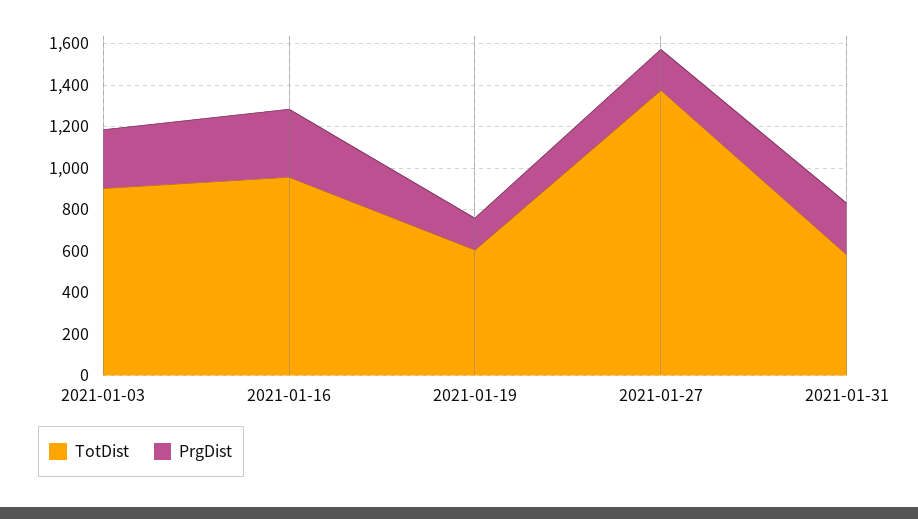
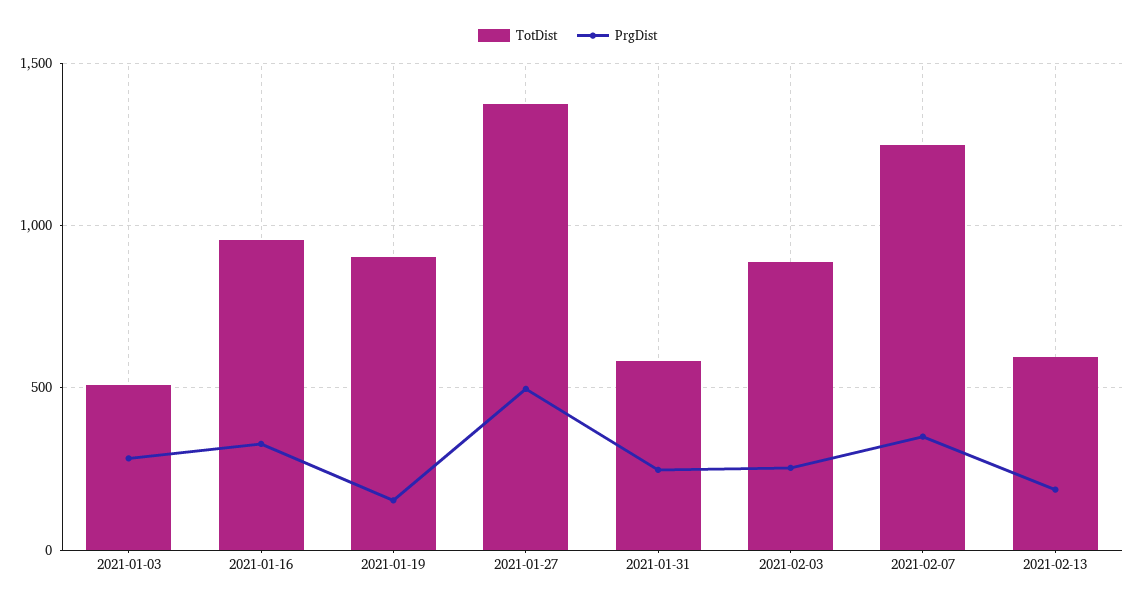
TotDist, 2021-01-03: 900 -> 500
TotDist, 2021-01-19: 600 -> 900
PrgDist, 2021-01-27: 200 -> 500
TotDist, 2021-02-03: none -> 900
PrgDist, 2021-02-03: none -> 250
TotDist, 2021-02-07: none -> 1250
PrgDist, 2021-02-07: none -> 350
TotDist, 2021-02-13: none -> 600
PrgDist, 2021-02-13: none -> 200

